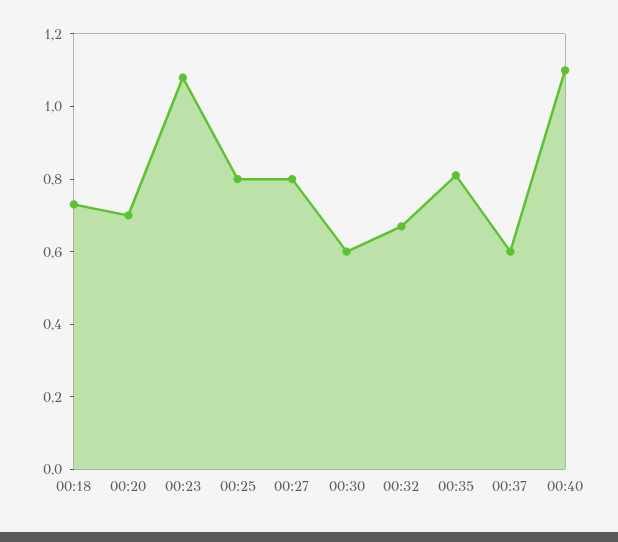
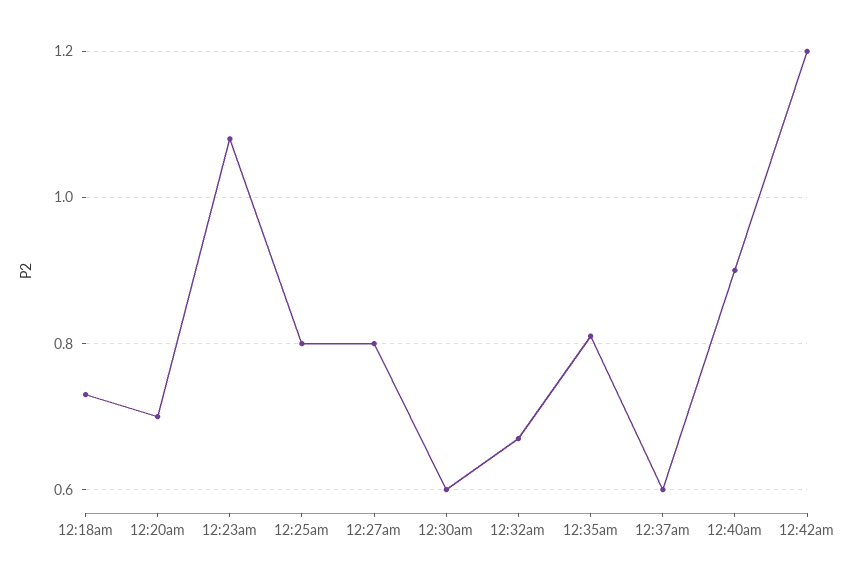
00:40: 1.1 -> 0.9
12:42am: none -> 1.2

